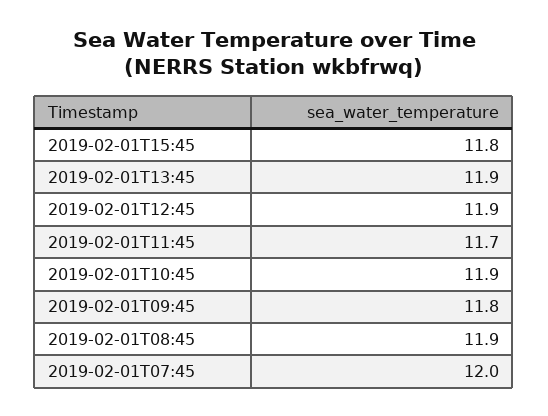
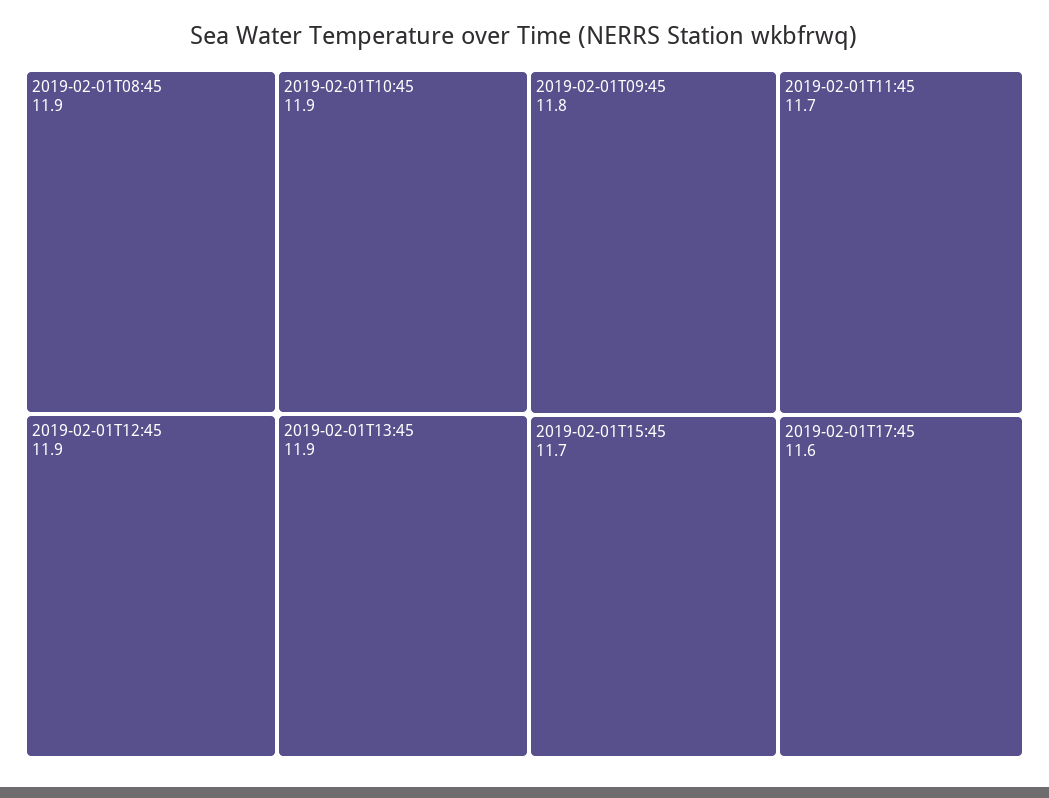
2019-02-01T15:45: 11.8 -> 11.7
2019-02-01T07:45: 12 -> none
2019-02-01T17:45: none -> 11.6

